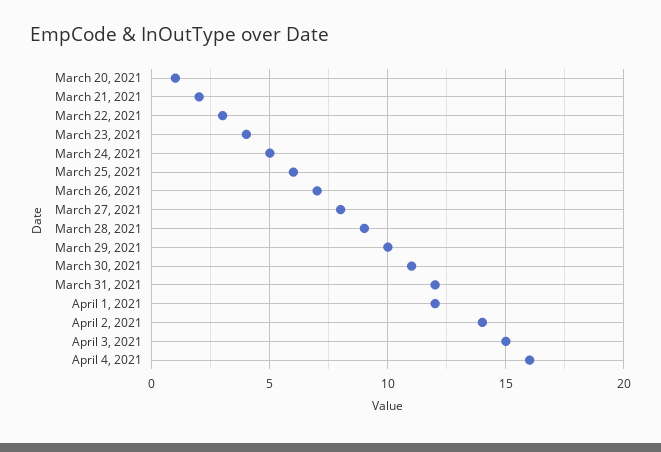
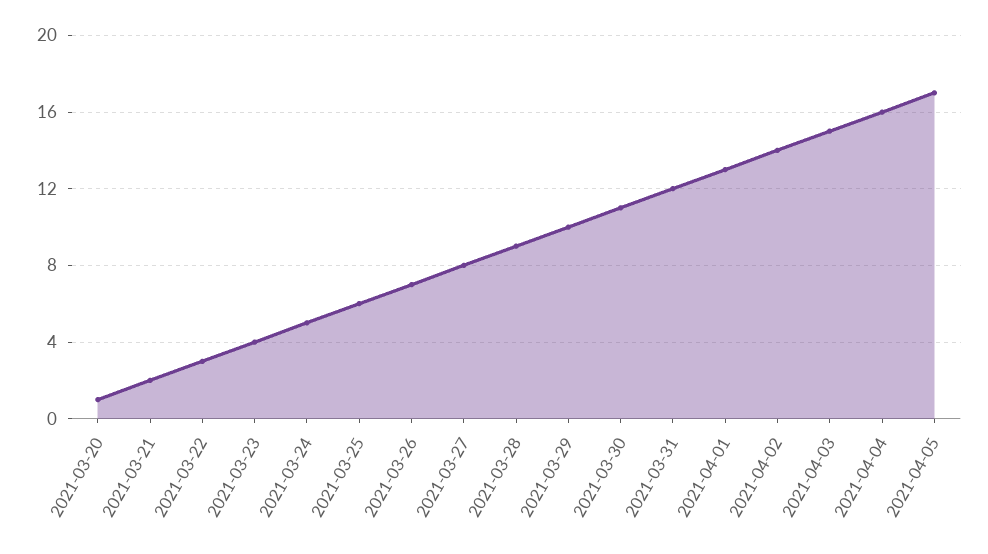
April 1, 2021: 12 -> 13
2021-04-05: none -> 17

